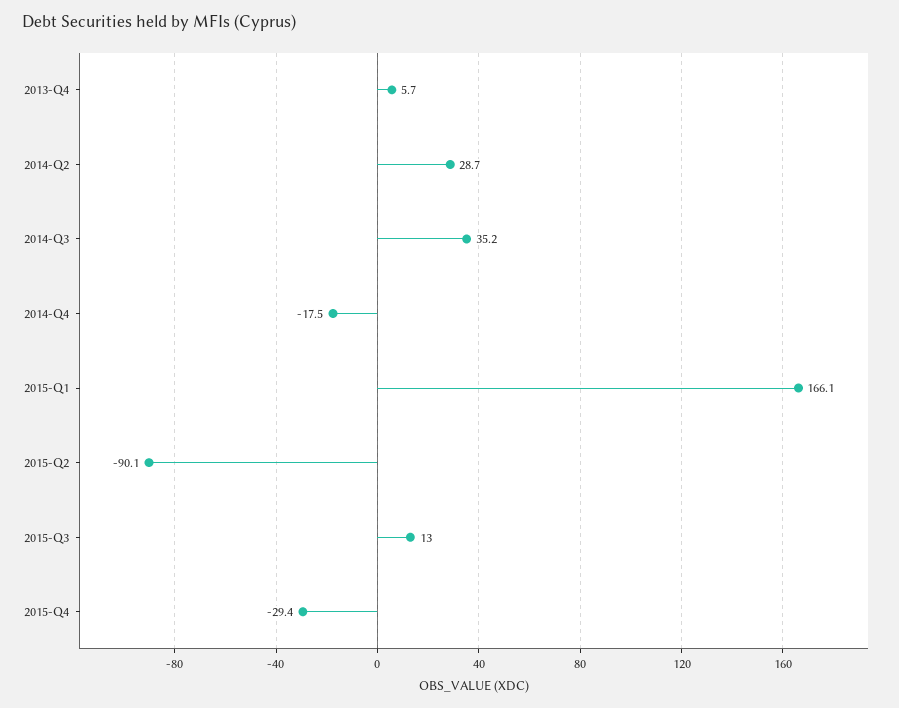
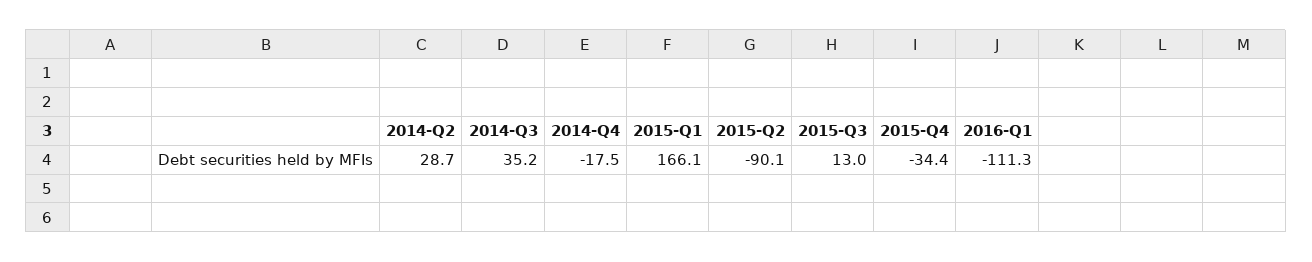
2013-Q4: 5.7 -> none
2015-Q4: -29.4 -> -34.4
2016-Q1: none -> -111.3

